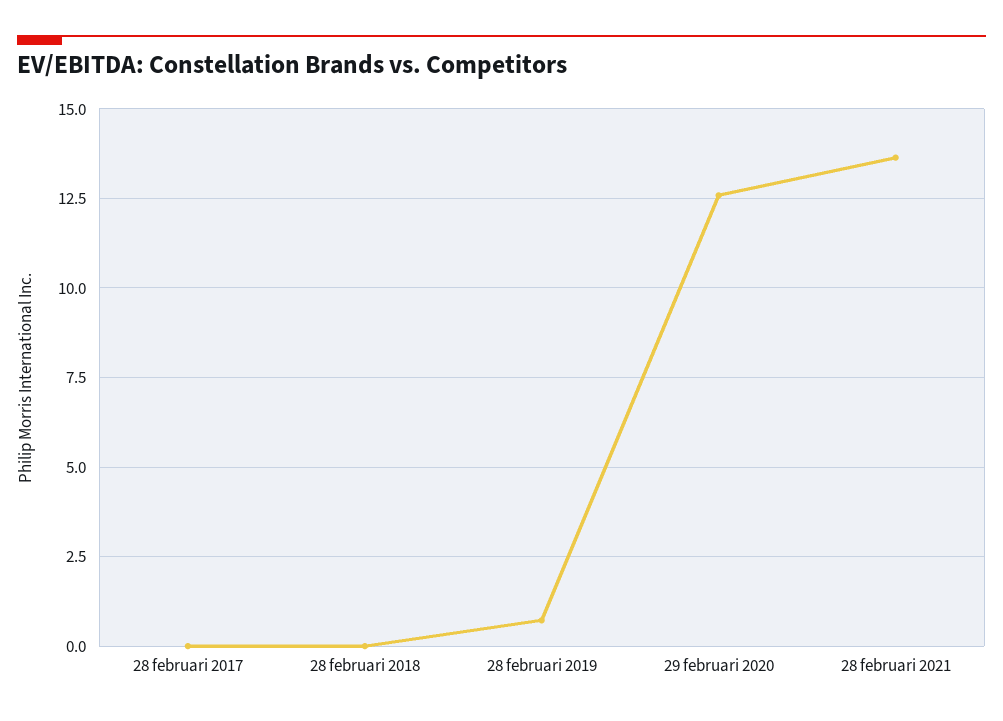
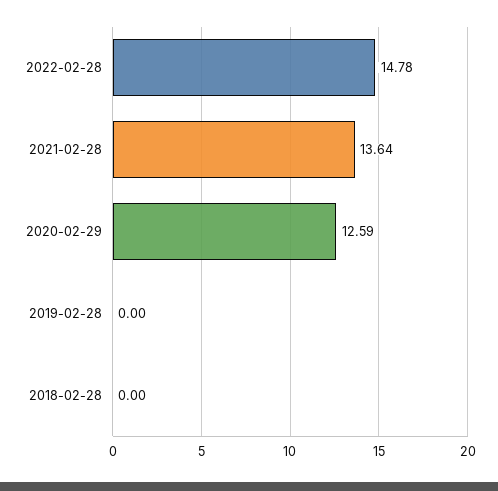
28 februari 2017: 0 -> none
28 februari 2019: 0.75 -> 0
2022-02-28: none -> 14.78

